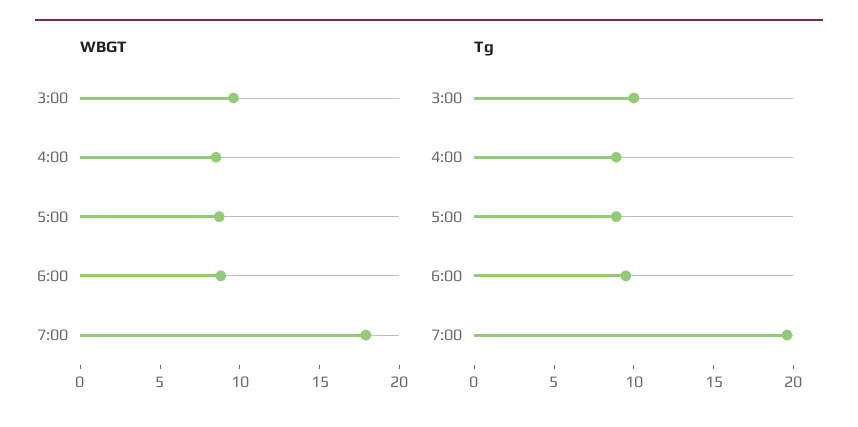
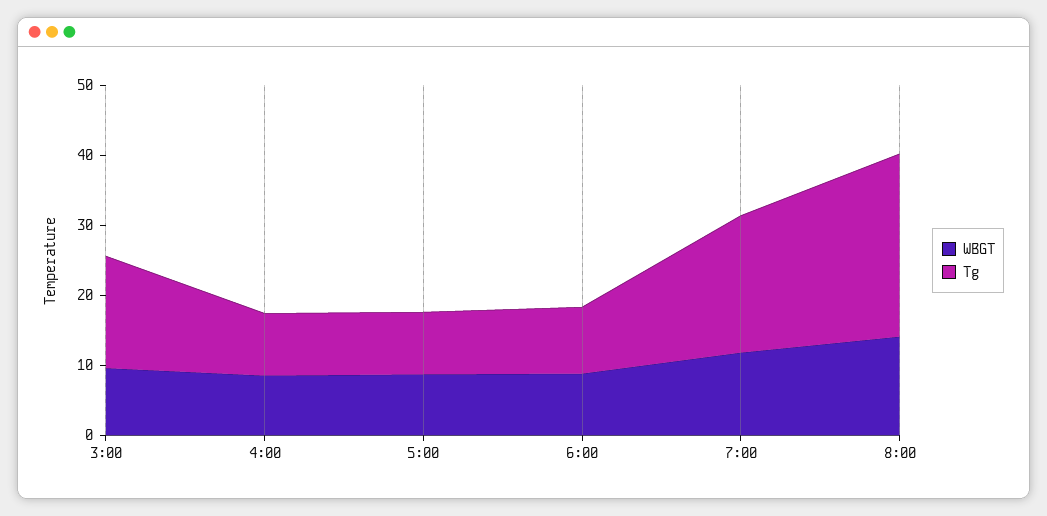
WBGT, 7:00: 18 -> 12
Tg, 3:00: 10 -> 16
WBGT, 8:00: none -> 14
Tg, 8:00: none -> 26

